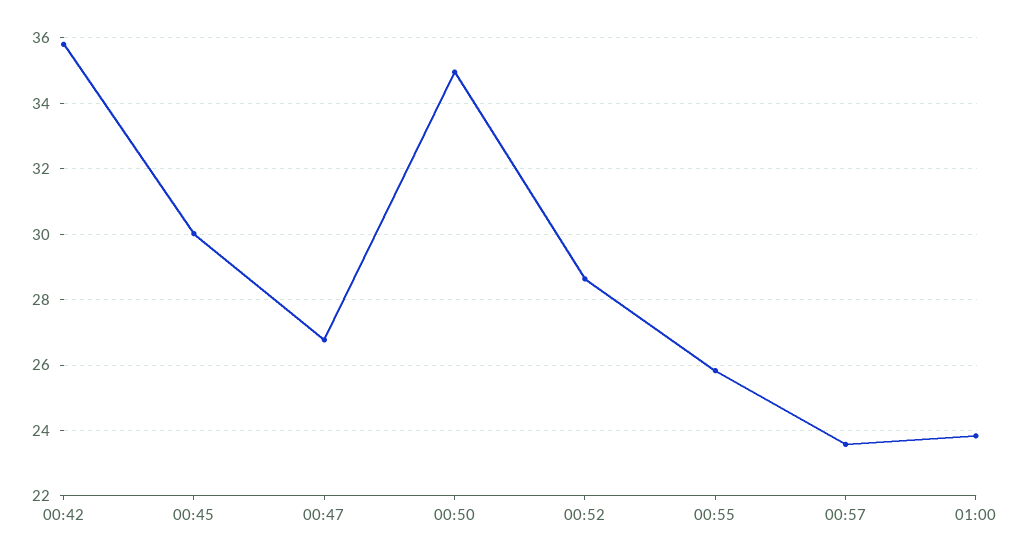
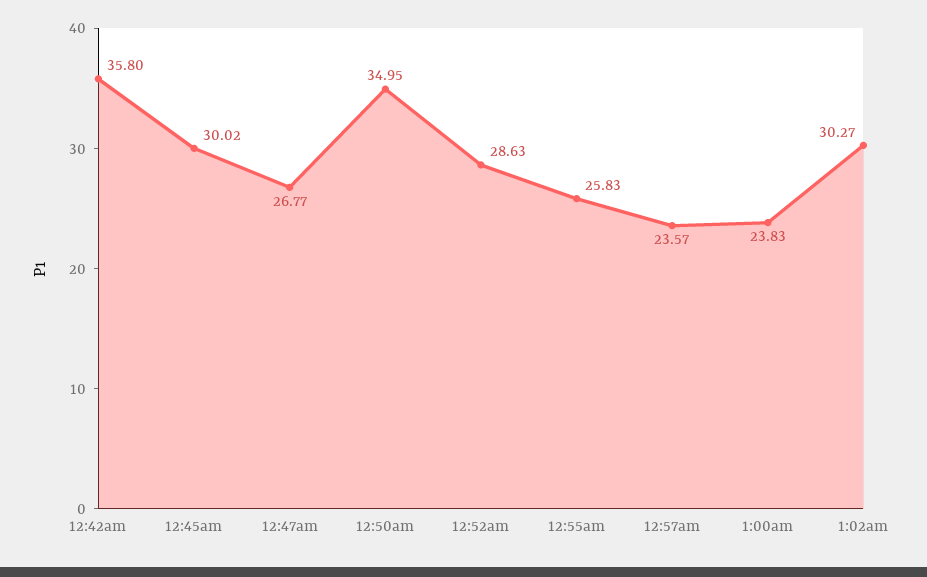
1:02am: none -> 30.27

